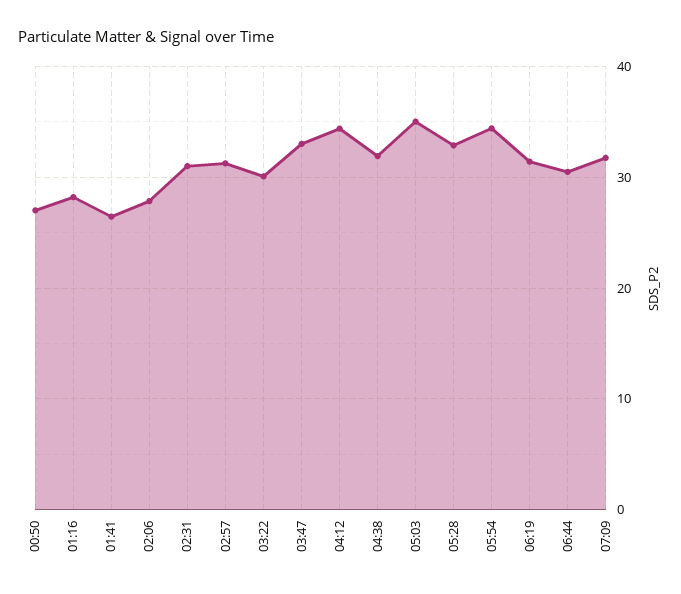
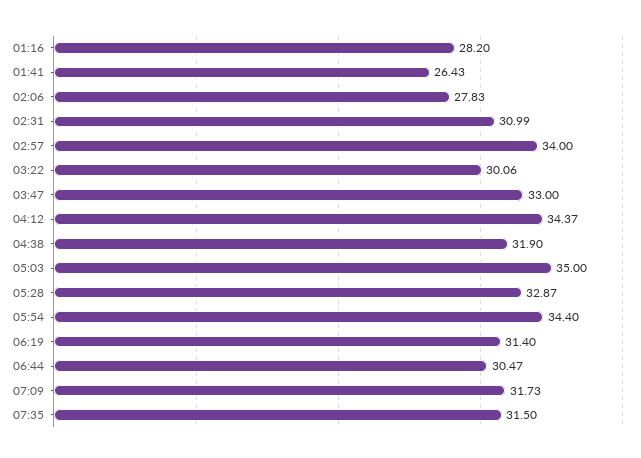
00:50: 27 -> none
02:57: 31 -> 34
07:35: none -> 31.5

